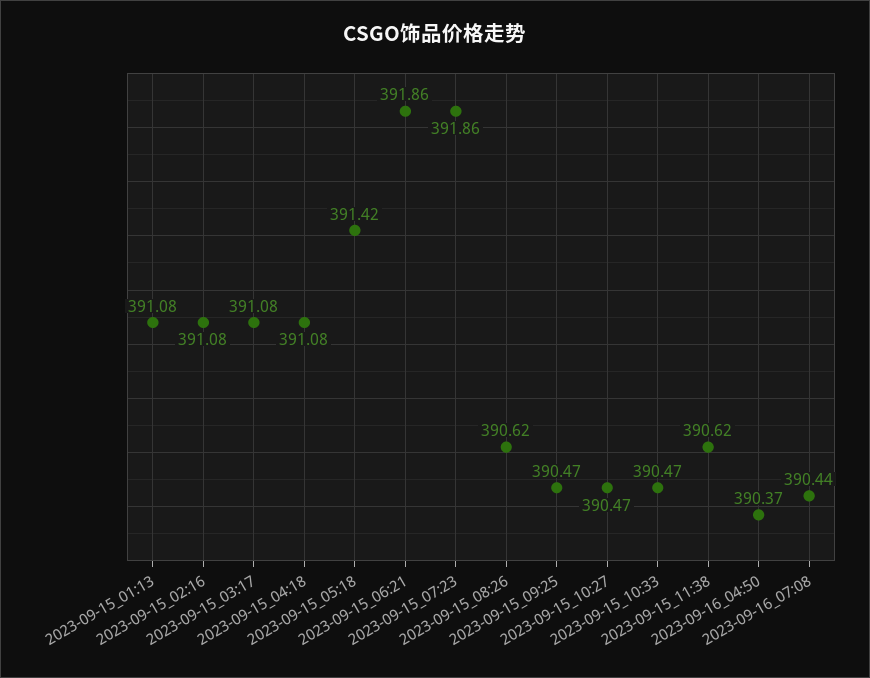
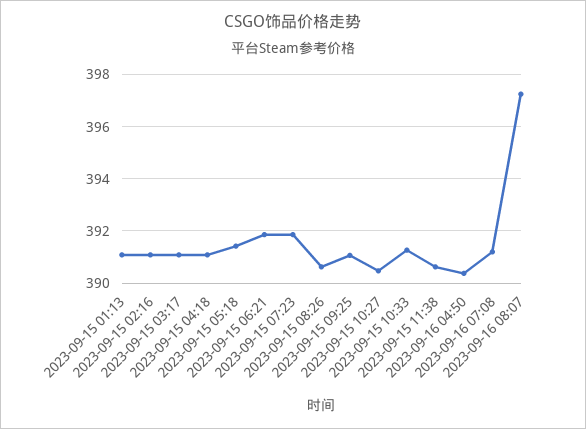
2023-09-15_09:25: 390.47 -> 391
2023-09-15_10:33: 390.47 -> 391.25
2023-09-16_07:08: 390.44 -> 391.25
2023-09-16 08:07: none -> 397.25

